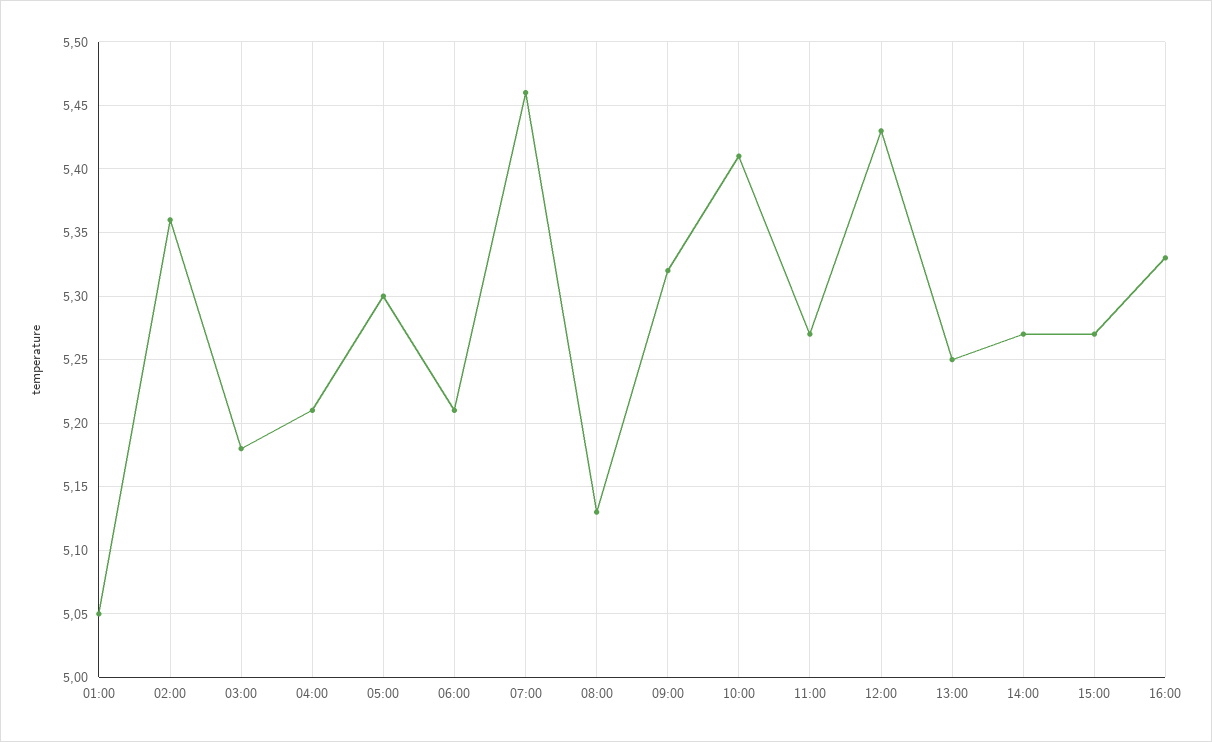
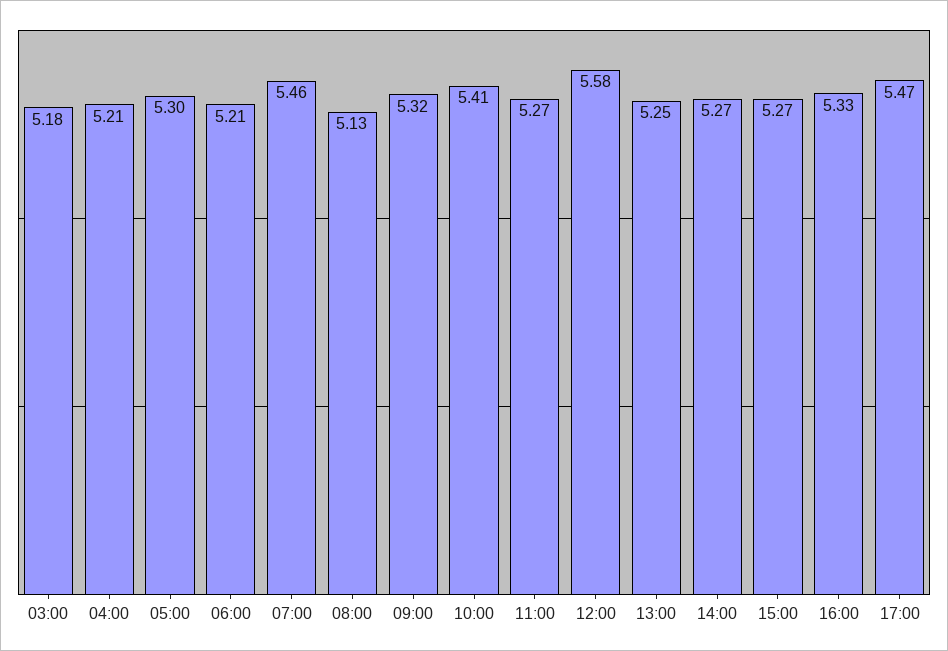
01:00: 5.05 -> none
02:00: 5.36 -> none
12:00: 5.43 -> 5.58
17:00: none -> 5.47

